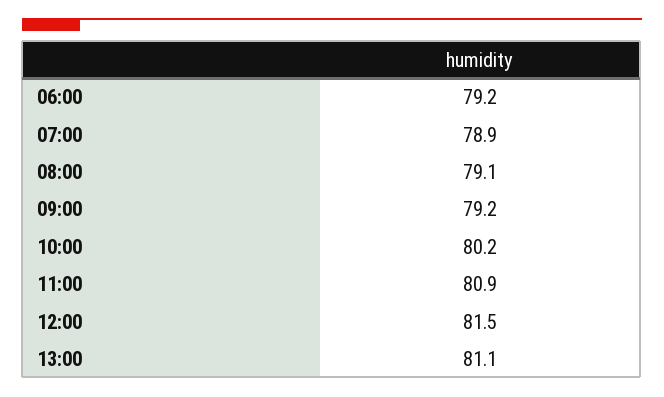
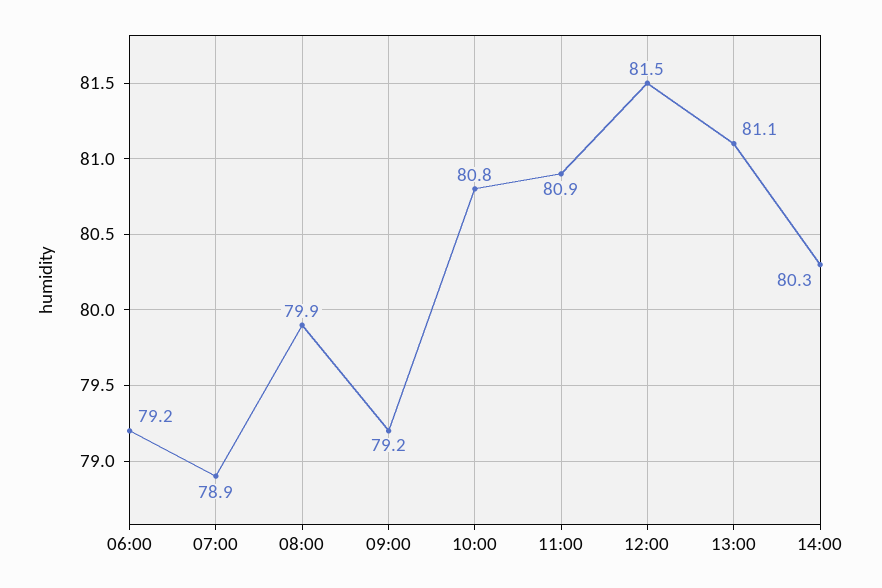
08:00: 79.1 -> 79.9
10:00: 80.2 -> 80.8
14:00: none -> 80.3

